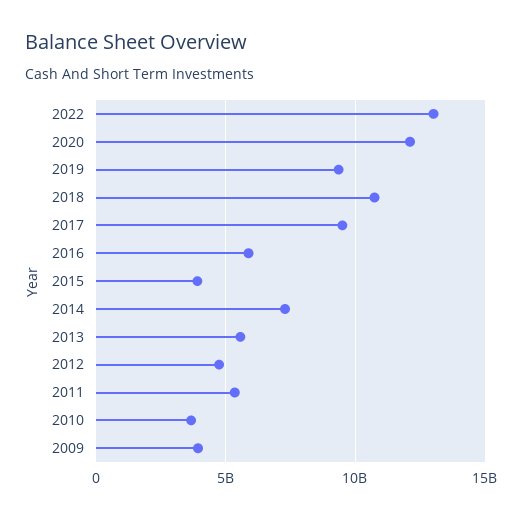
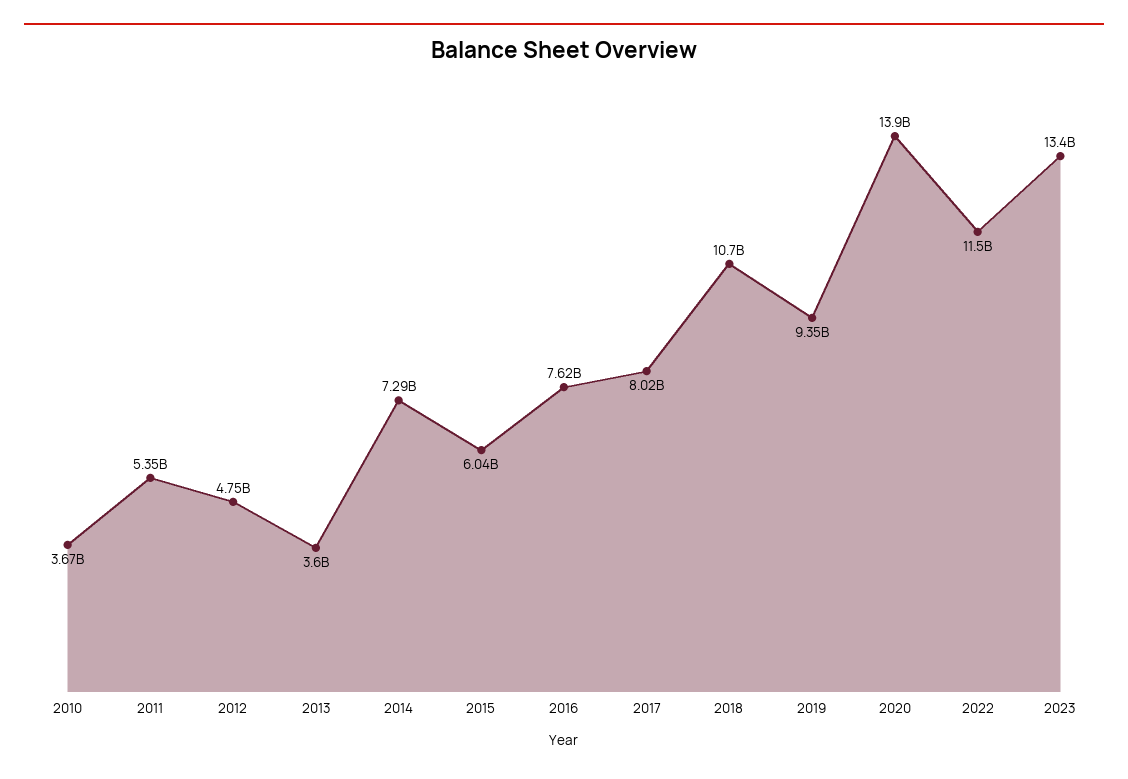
2022: 13000000000 -> 11500000000
2020: 12000000000 -> 13900000000
2017: 9500000000 -> 8020000000
2016: 6000000000 -> 7620000000
2015: 4000000000 -> 6040000000
2013: 5500000000 -> 3600000000
2009: 4000000000 -> none
2023: none -> 13400000000

